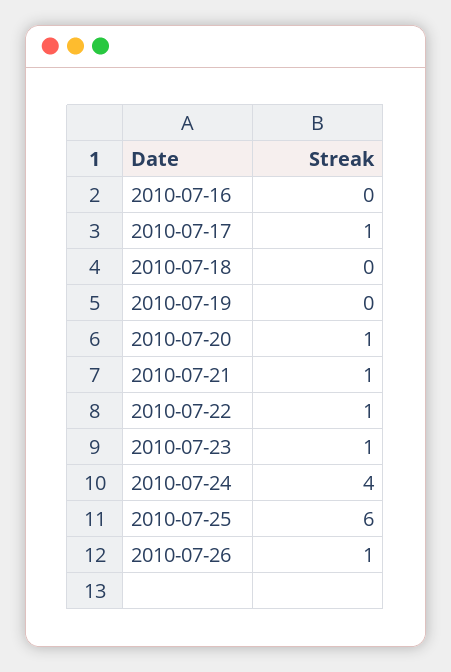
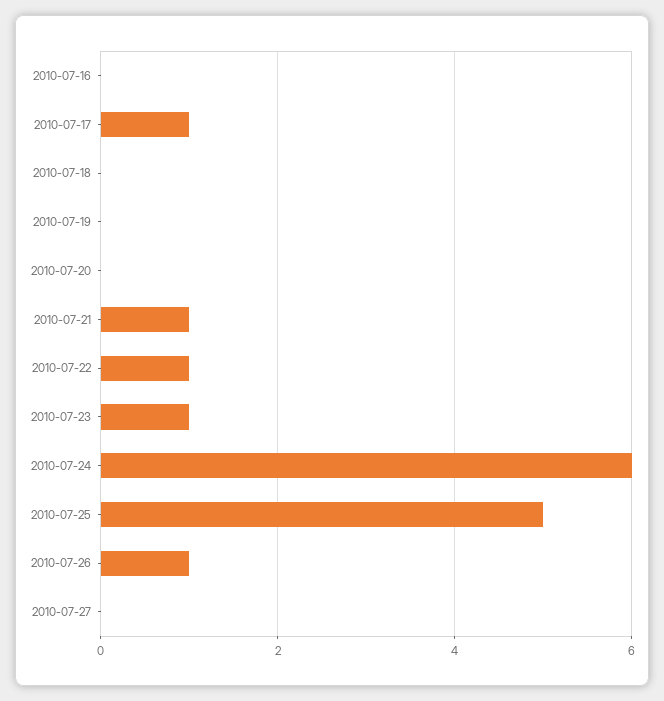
2010-07-20: 1 -> 0
2010-07-24: 4 -> 6
2010-07-25: 6 -> 5
2010-07-27: none -> 0

